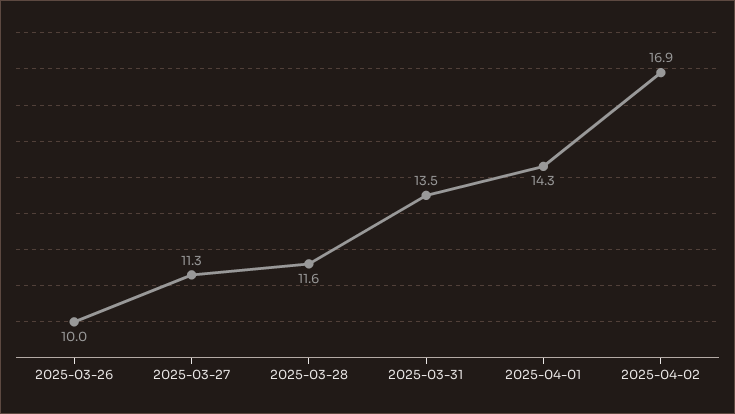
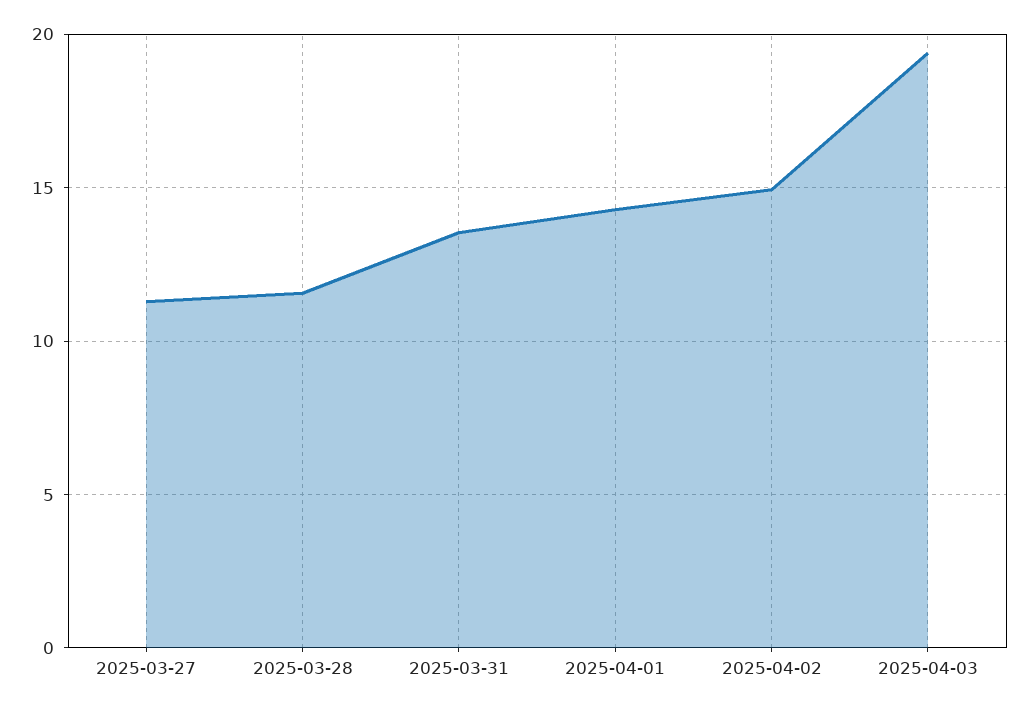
2025-03-26: 10 -> none
2025-04-02: 16.9 -> 15
2025-04-03: none -> 19.5

